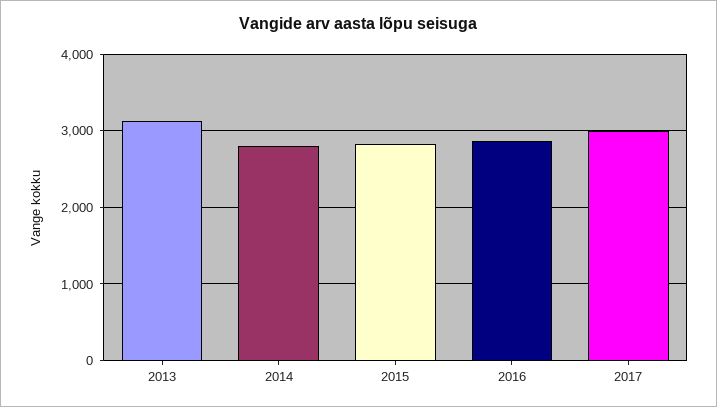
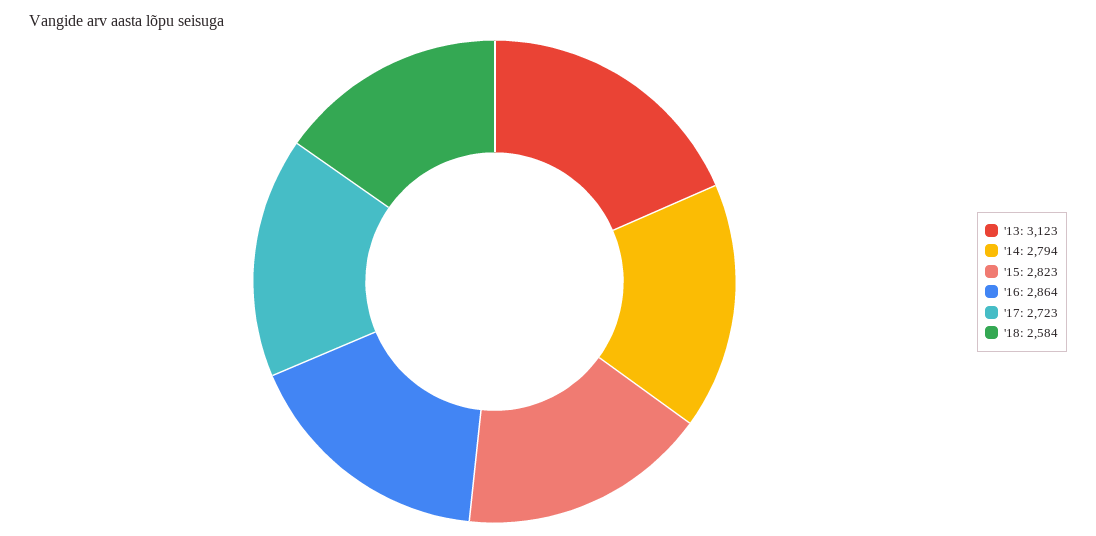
2017: 3000 -> 2723
'18: none -> 2584

